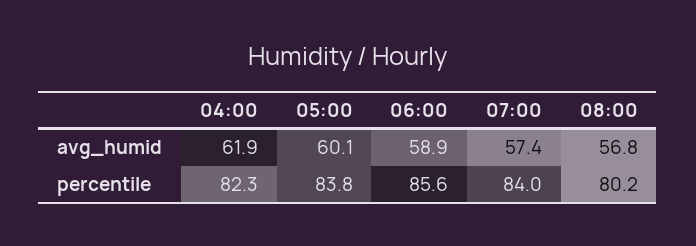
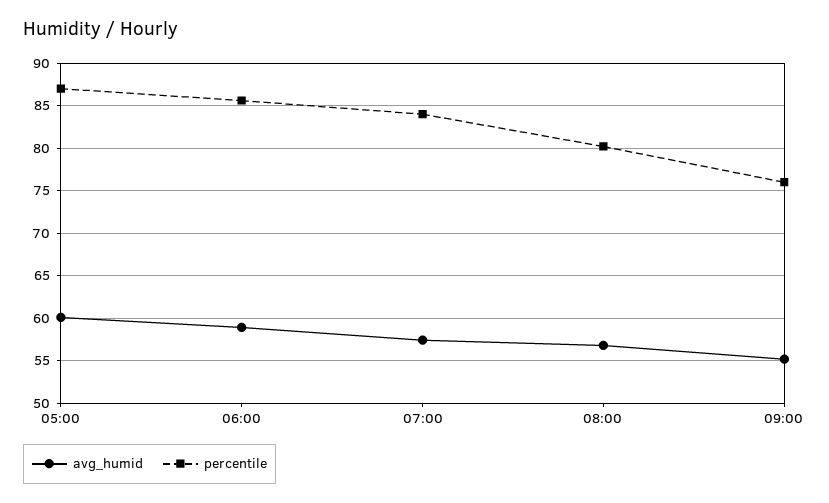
avg_humid, 04:00: 61.9 -> none
percentile, 04:00: 82.3 -> none
percentile, 05:00: 83.8 -> 87
avg_humid, 09:00: none -> 55
percentile, 09:00: none -> 76

